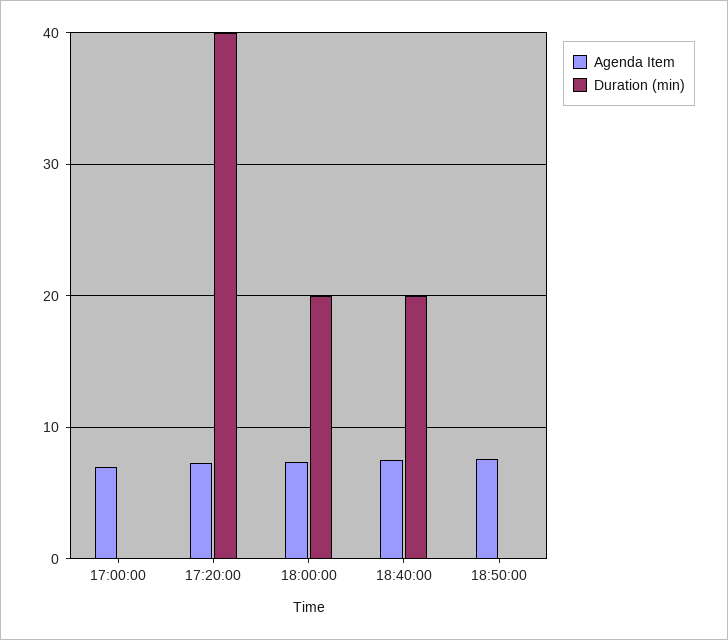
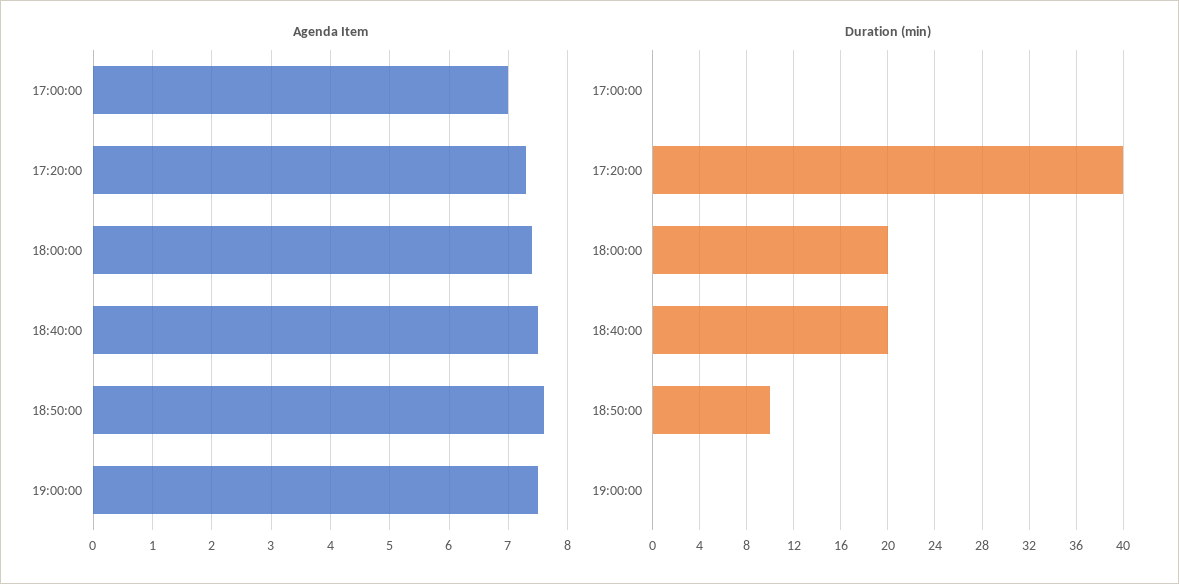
Duration (min), 18:50:00: 0 -> 10
Agenda Item, 19:00:00: none -> 7.5
Duration (min), 19:00:00: none -> 0

